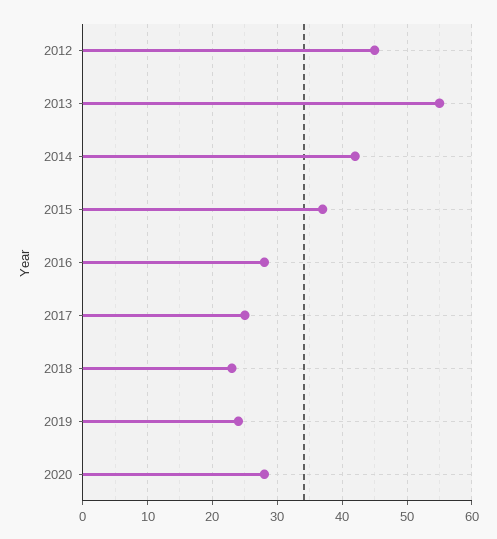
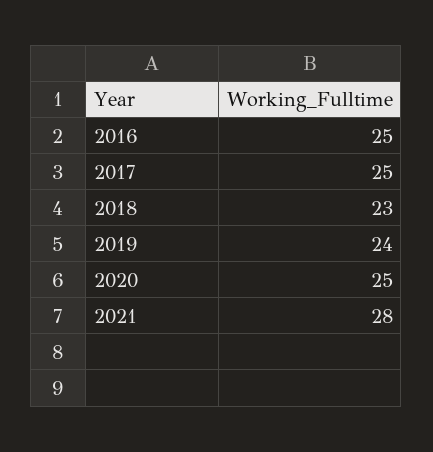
2012: 45 -> none
2013: 55 -> none
2014: 42 -> none
2015: 37 -> none
2016: 28 -> 25
2020: 28 -> 25
2021: none -> 28

